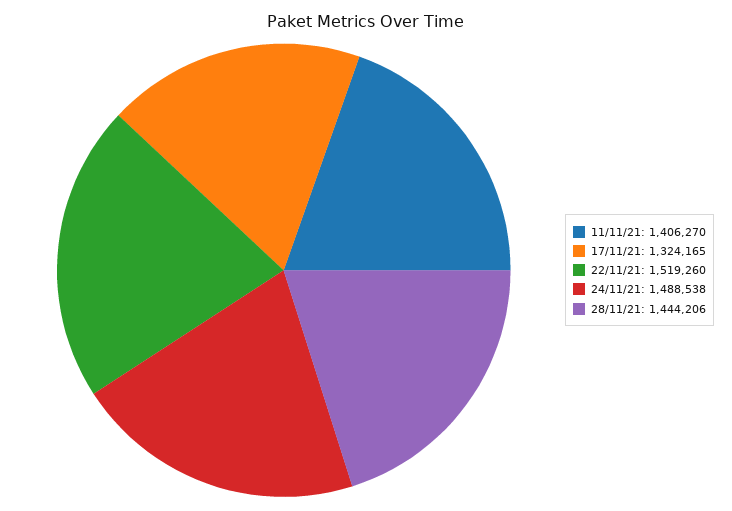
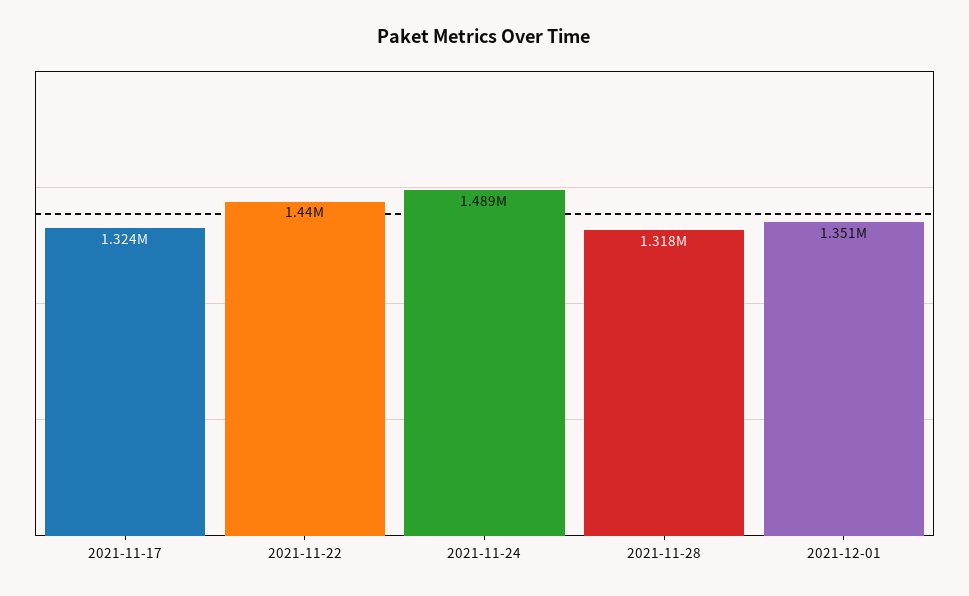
11/11/21: 1406270 -> none
22/11/21: 1519260 -> 1440000
28/11/21: 1444206 -> 1318000
2021-12-01: none -> 1351000

